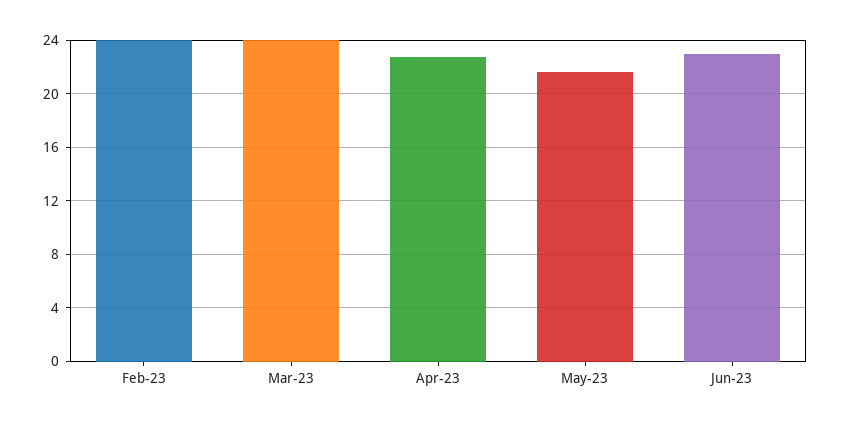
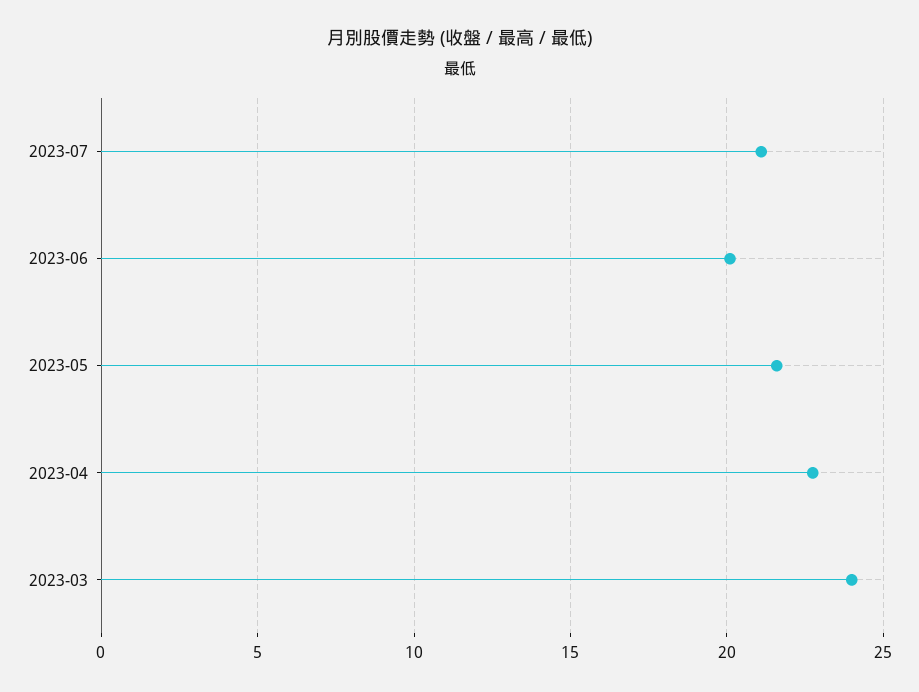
Feb-23: 24 -> none
Jun-23: 23 -> 20
2023-07: none -> 21

